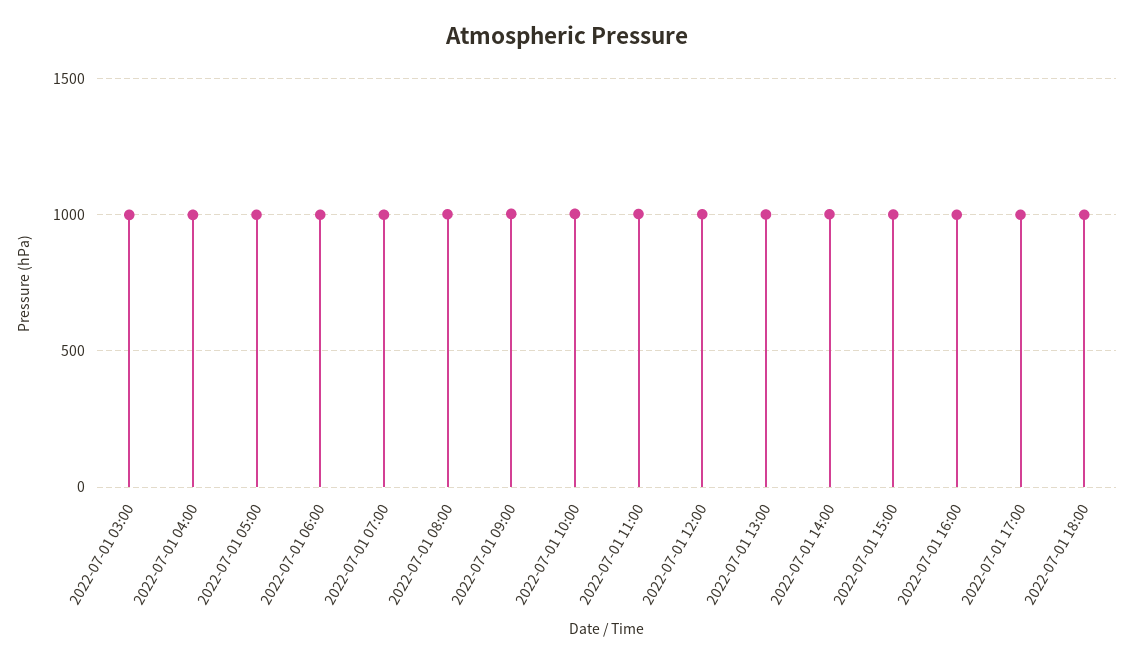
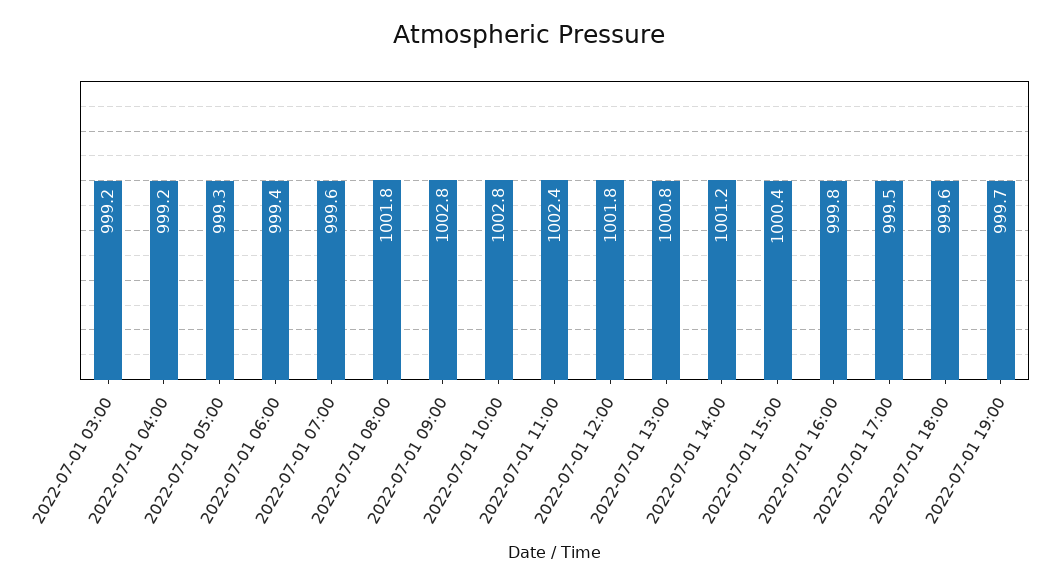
2022-07-01 19:00: none -> 999.7

